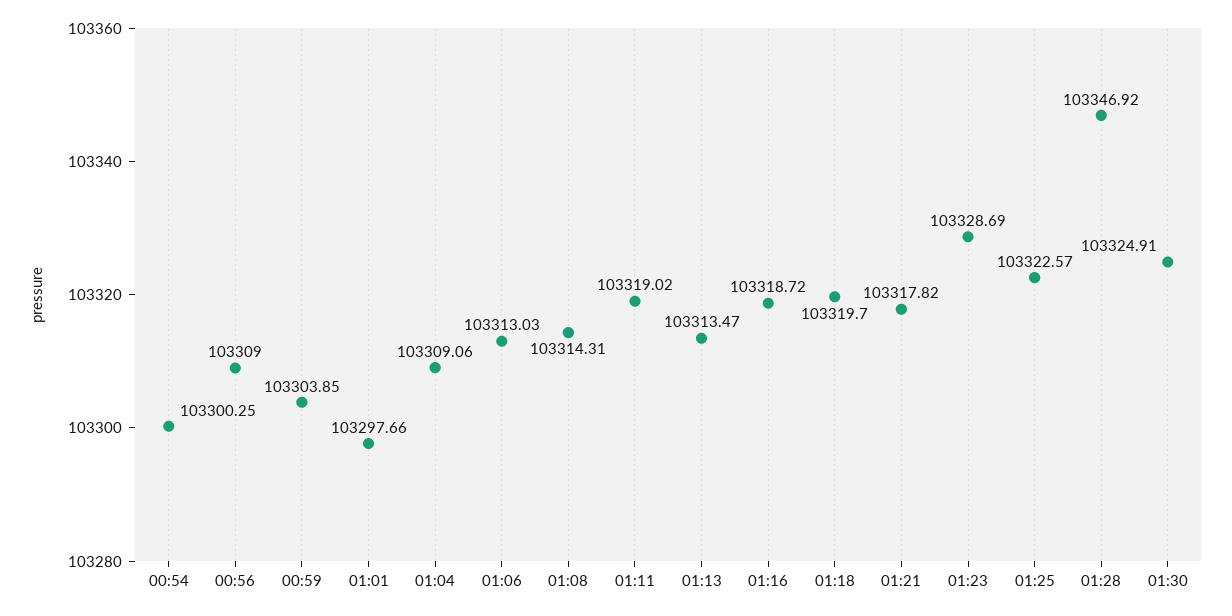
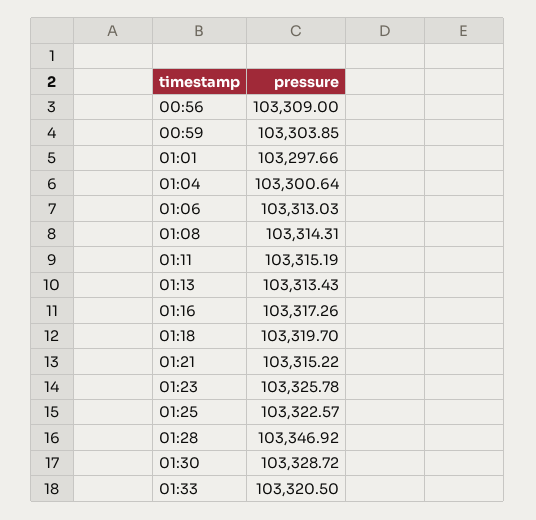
00:54: 103300.25 -> none
01:04: 103309.06 -> 103300.64
01:11: 103319.02 -> 103315.19
01:13: 103313.47 -> 103313.43
01:16: 103318.72 -> 103317.26
01:21: 103317.82 -> 103315.22
01:23: 103328.69 -> 103325.78
01:30: 103324.91 -> 103328.72
01:33: none -> 103320.5

